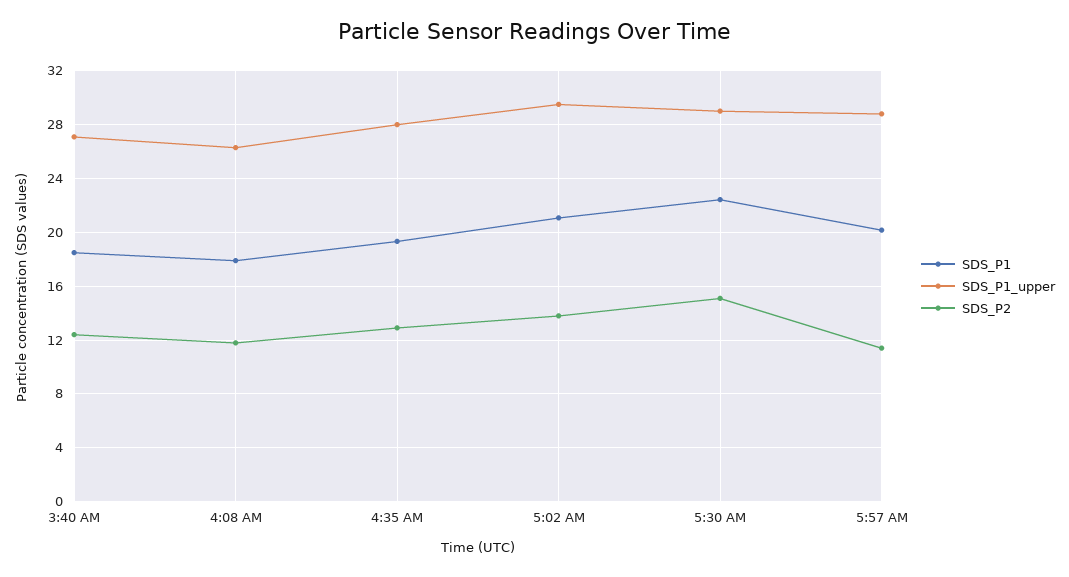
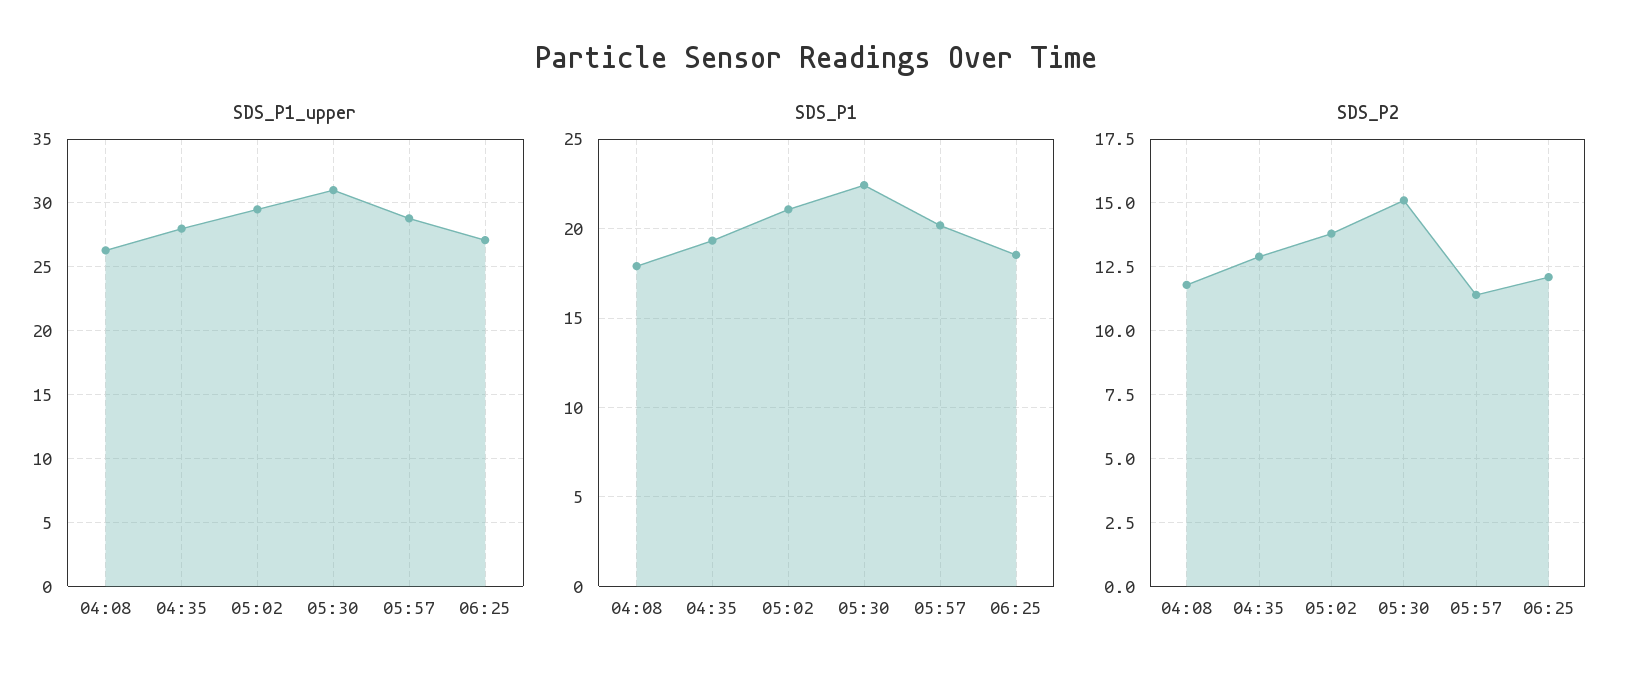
SDS_P1, 3:40 AM: 18.5 -> none
SDS_P1_upper, 3:40 AM: 27 -> none
SDS_P2, 3:40 AM: 12.5 -> none
SDS_P1_upper, 5:30 AM: 29 -> 31
SDS_P1_upper, 06:25: none -> 27
SDS_P1, 06:25: none -> 18.5
SDS_P2, 06:25: none -> 12

